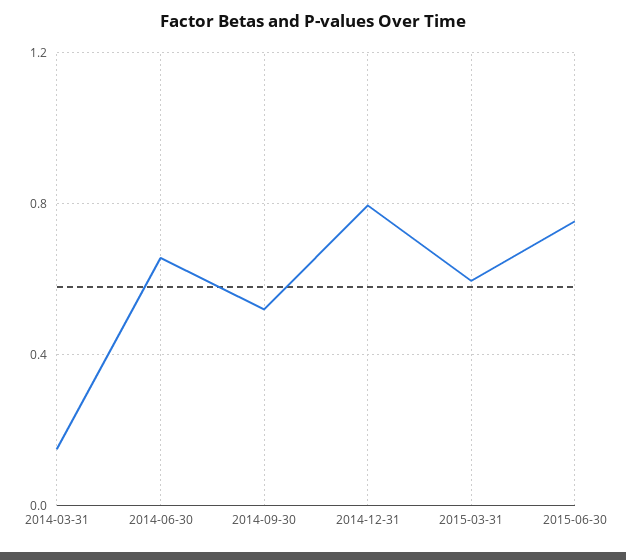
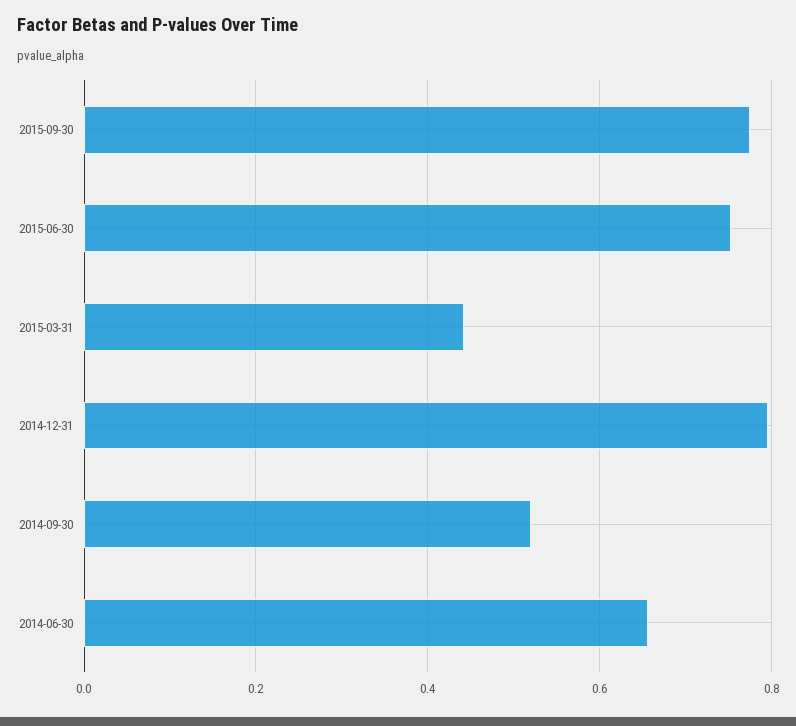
2014-03-31: 0.15 -> none
2015-03-31: 0.6 -> 0.44
2015-09-30: none -> 0.78

